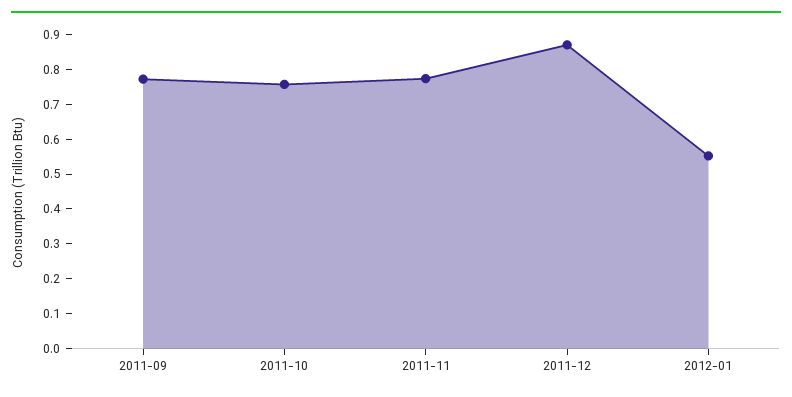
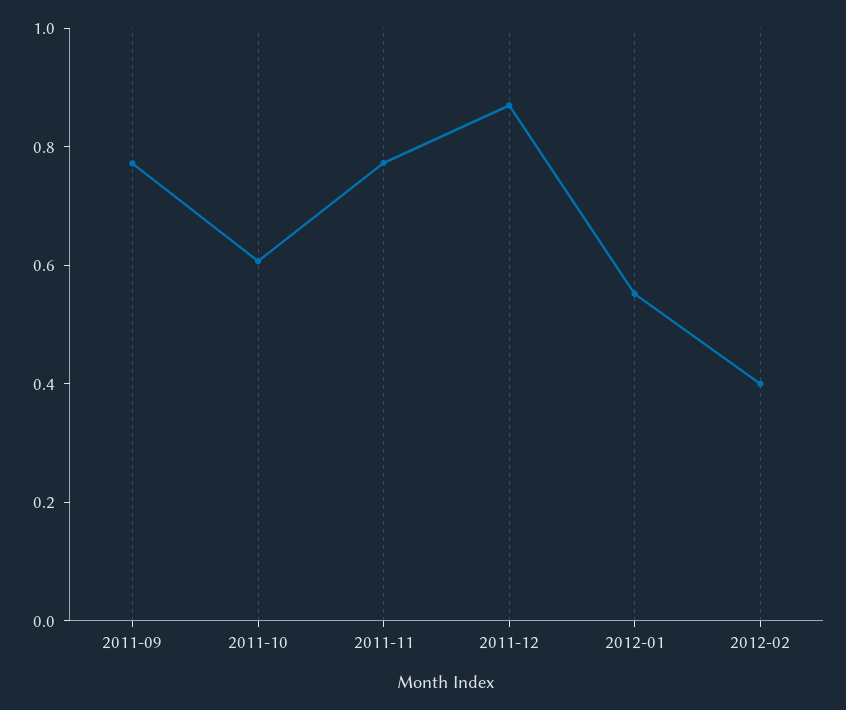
2011-10: 0.75 -> 0.6
2012-02: none -> 0.4

